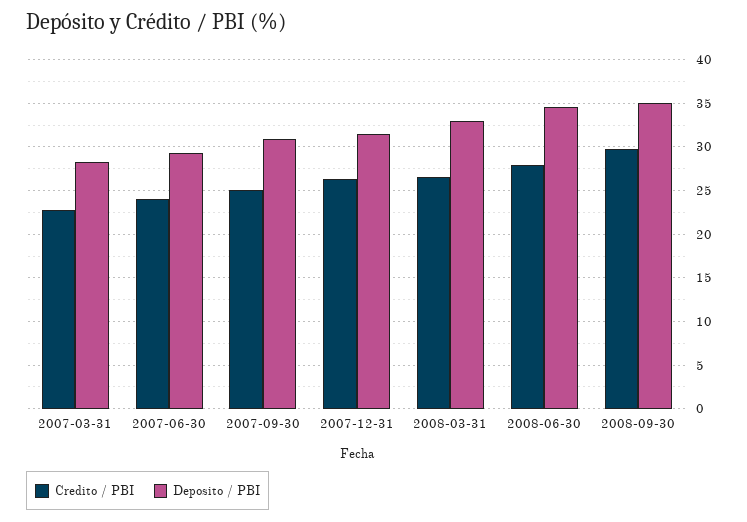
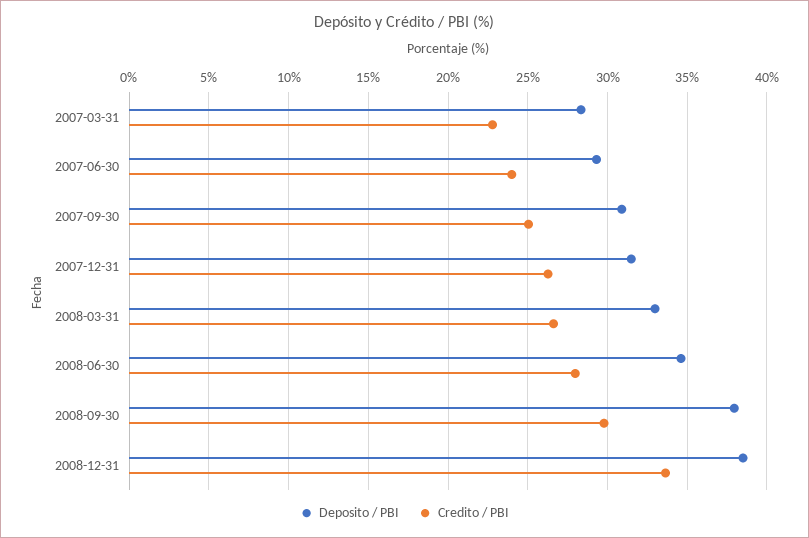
Deposito / PBI, 2008-09-30: 35 -> 38
Deposito / PBI, 2008-12-31: none -> 38.5
Credito / PBI, 2008-12-31: none -> 33.5

